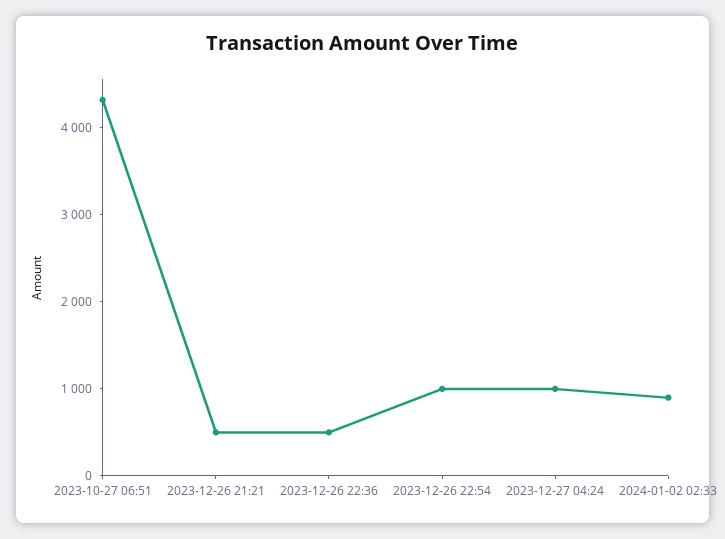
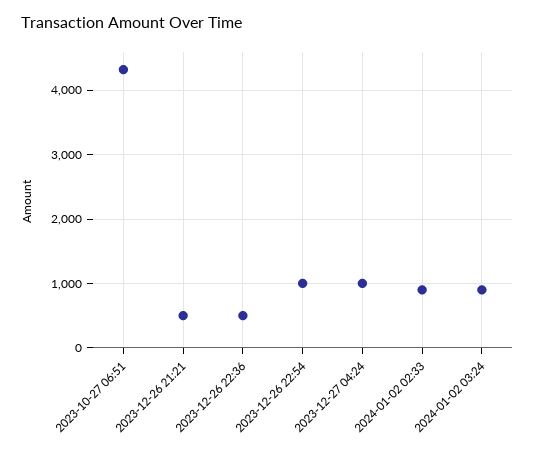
2024-01-02 03:24: none -> 900

